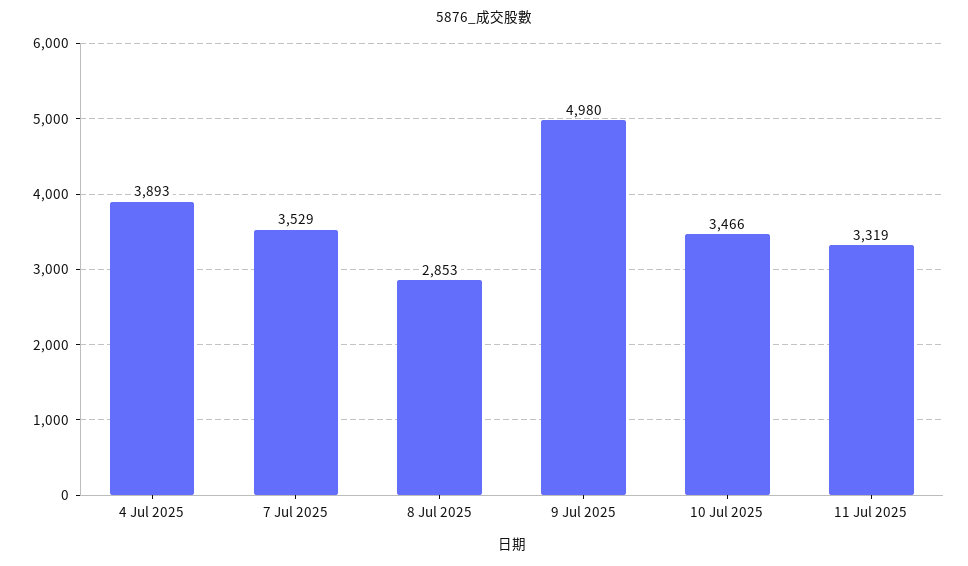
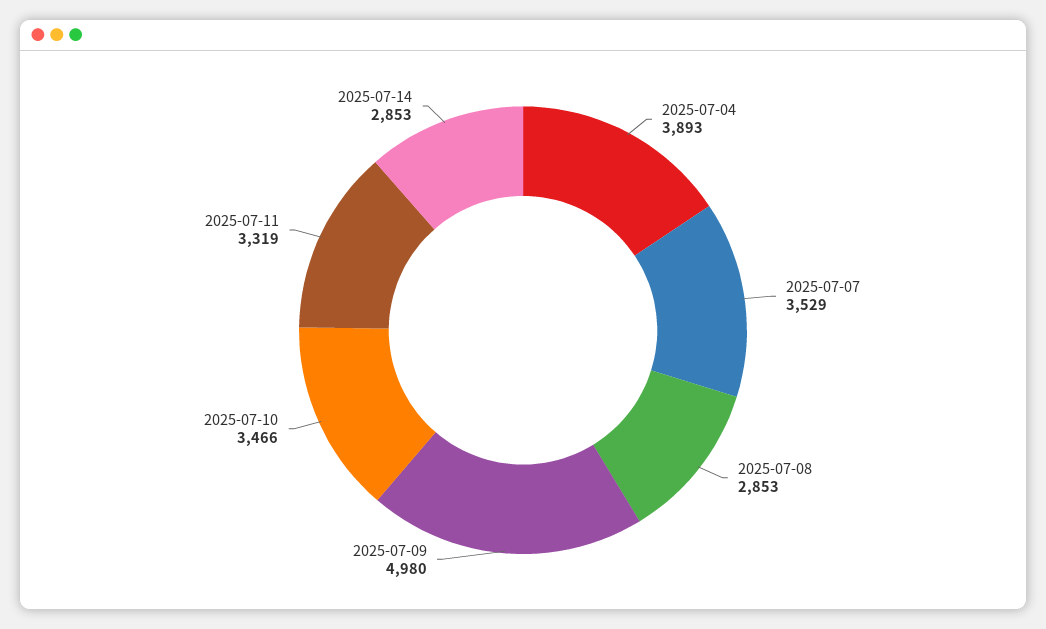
2025-07-14: none -> 2853

